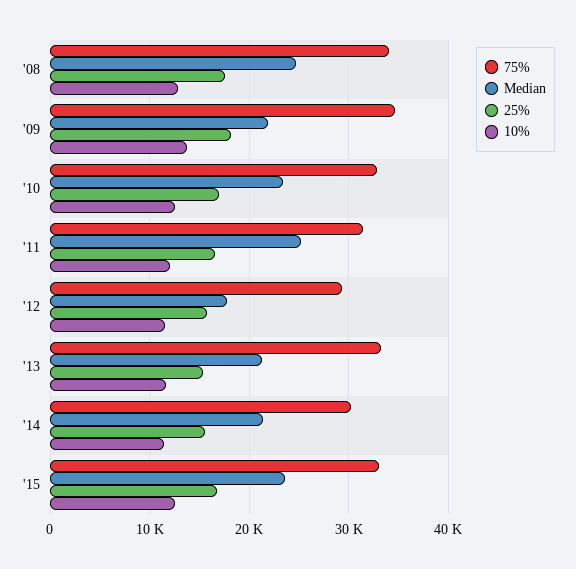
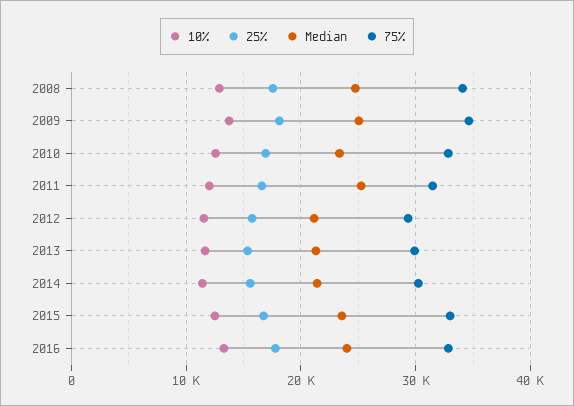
Median, '09: 22000 -> 25000
Median, '12: 18000 -> 21000
75%, '13: 33000 -> 30000
10%, 2016: none -> 13000
25%, 2016: none -> 18000
Median, 2016: none -> 24000
75%, 2016: none -> 33000

